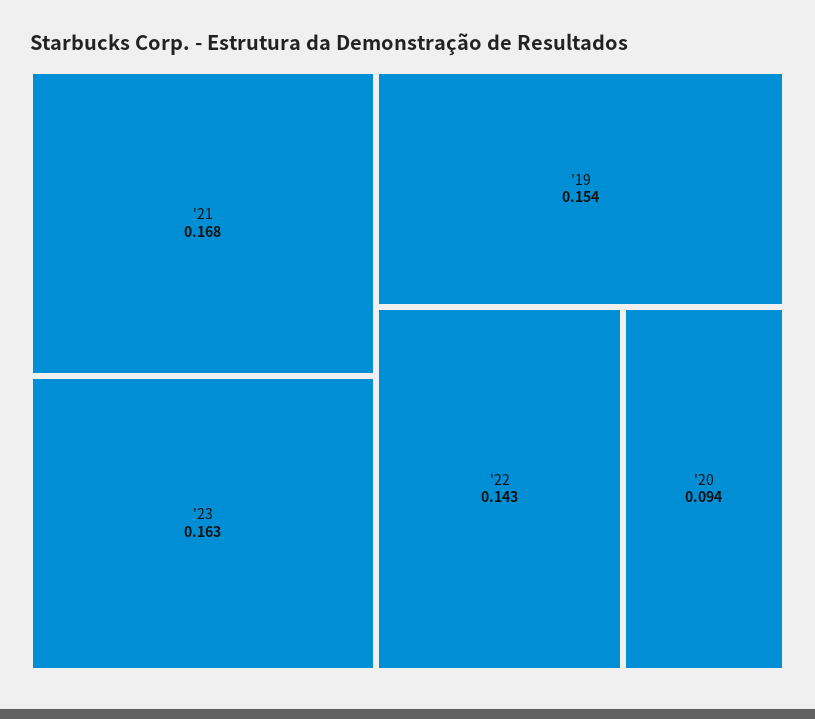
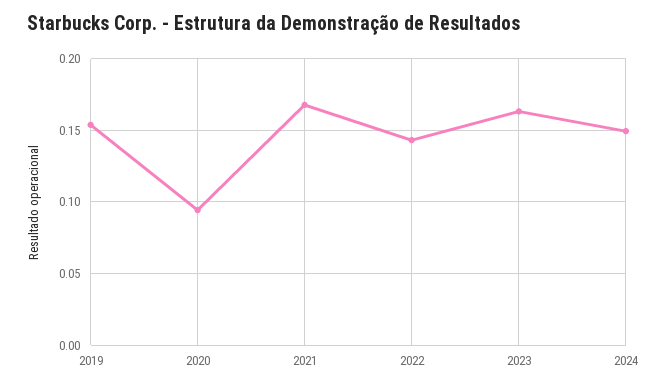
2024: none -> 0.15

